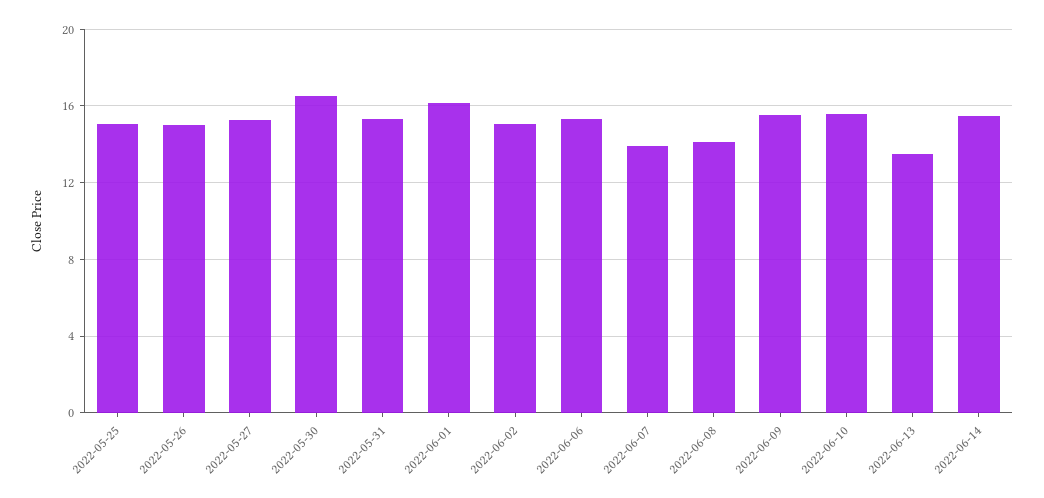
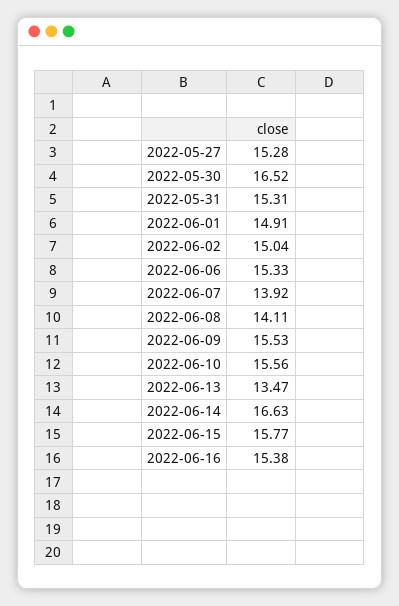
2022-05-25: 15 -> none
2022-05-26: 15 -> none
2022-06-01: 16 -> 14.91
2022-06-14: 15.5 -> 16.63
2022-06-15: none -> 15.77
2022-06-16: none -> 15.38

